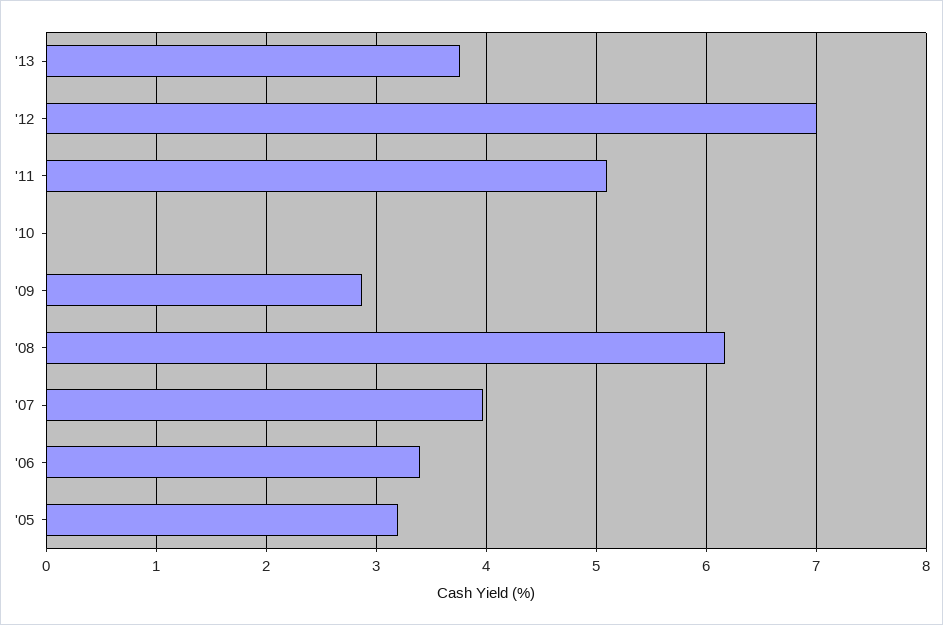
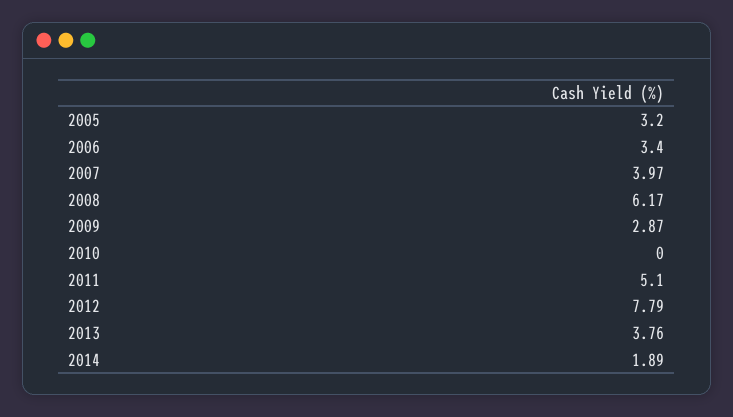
'12: 7 -> 7.79
2014: none -> 1.89

